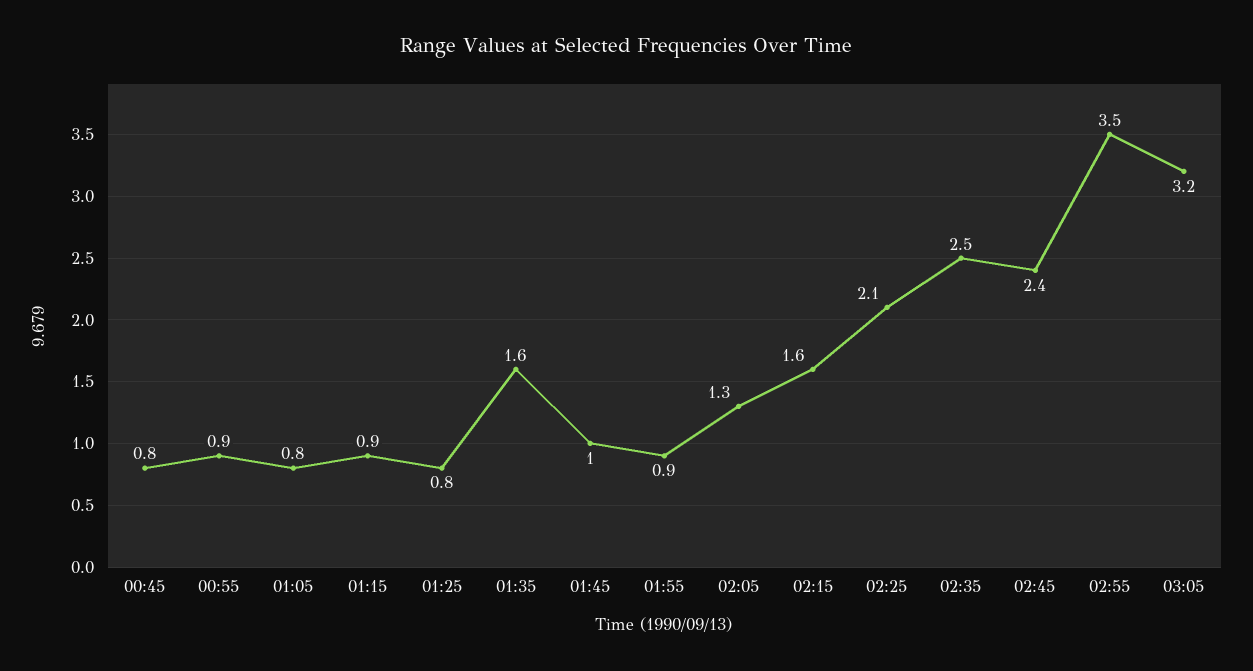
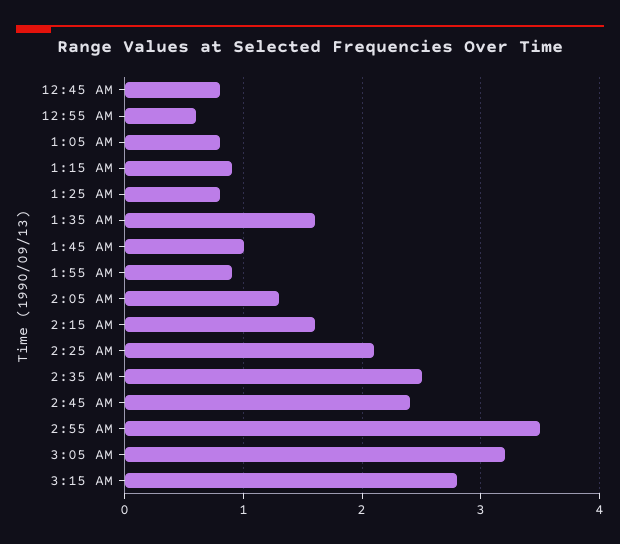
00:55: 0.9 -> 0.6
3:15 AM: none -> 2.8

